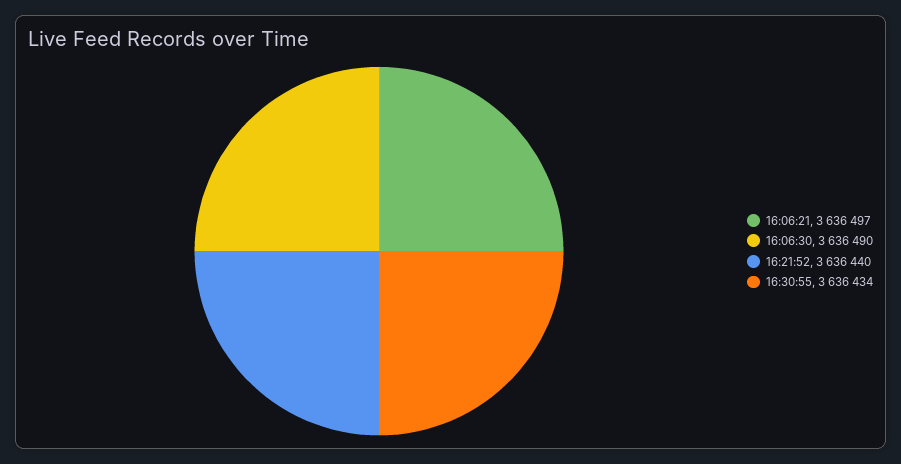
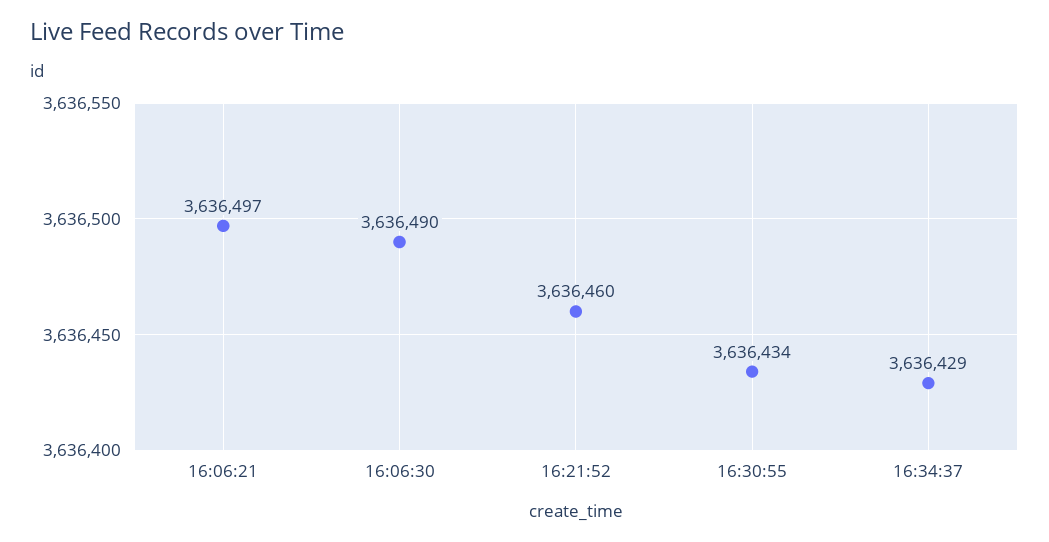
16:21:52: 3636440 -> 3636460
16:34:37: none -> 3636429

